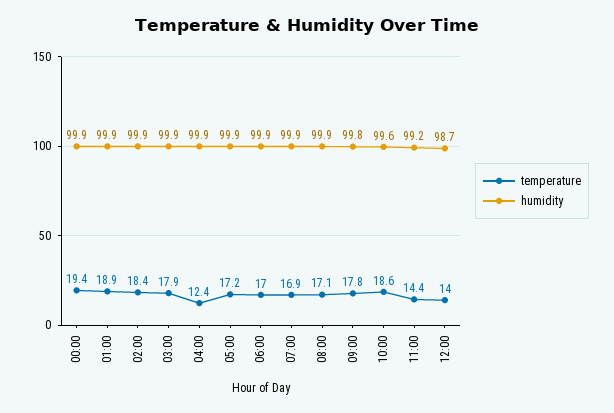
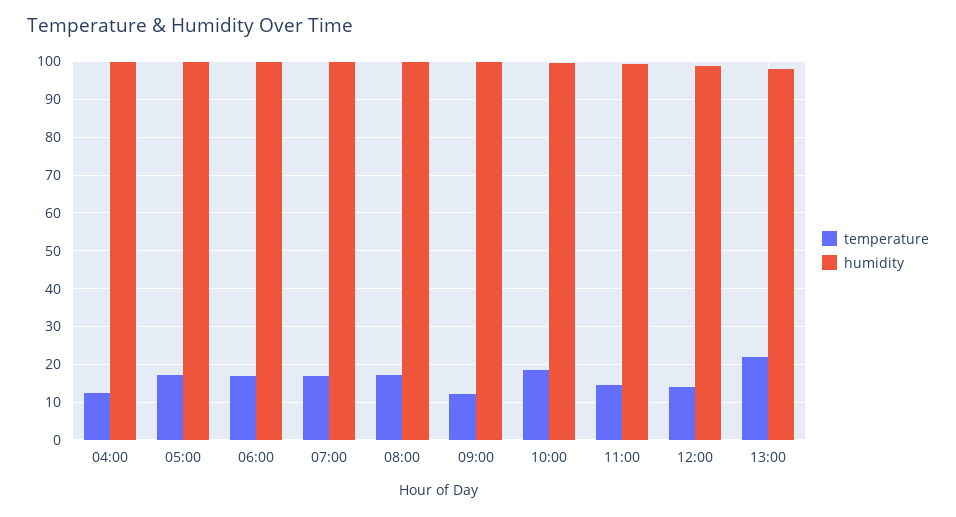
temperature, 00:00: 19.4 -> none
humidity, 00:00: 99.9 -> none
temperature, 01:00: 18.9 -> none
humidity, 01:00: 99.9 -> none
temperature, 02:00: 18.4 -> none
humidity, 02:00: 99.9 -> none
temperature, 03:00: 17.9 -> none
humidity, 03:00: 99.9 -> none
temperature, 09:00: 17.8 -> 12
temperature, 13:00: none -> 22
humidity, 13:00: none -> 98

